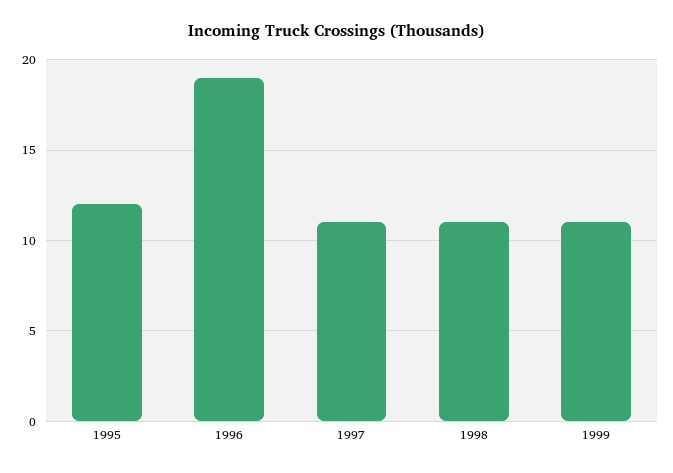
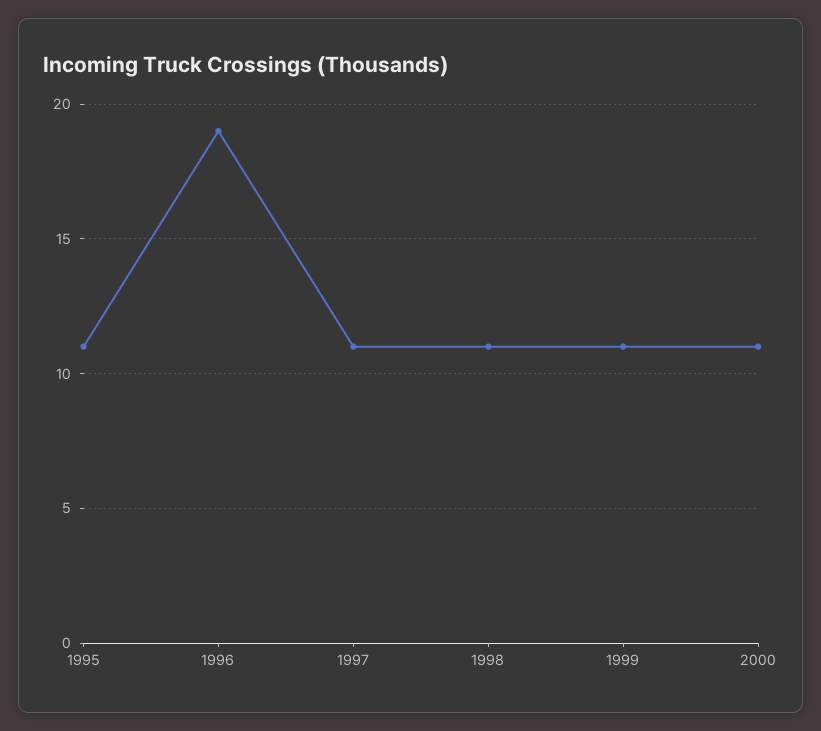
1995: 12 -> 11
2000: none -> 11

